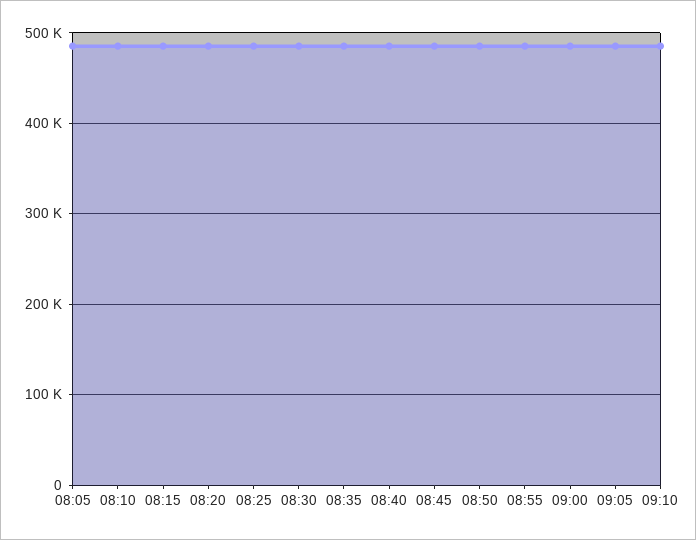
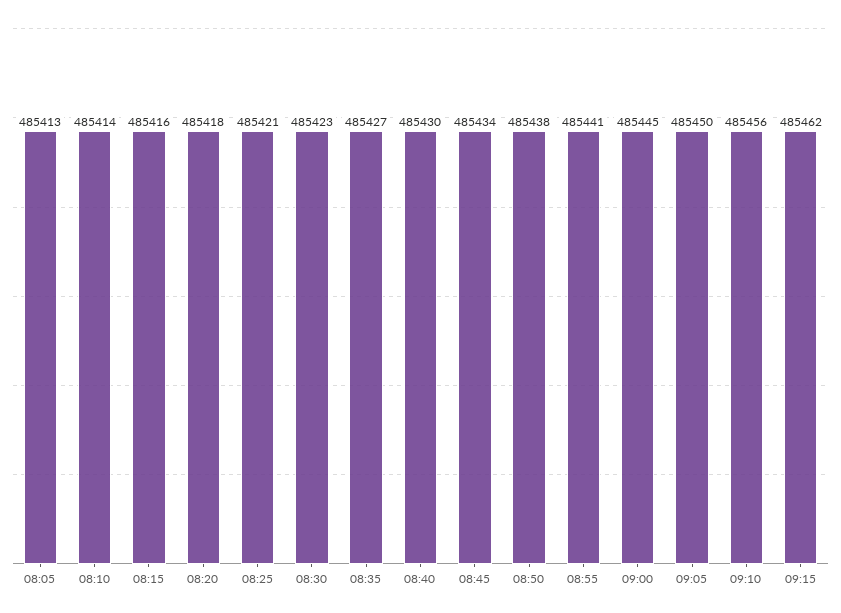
09:15: none -> 485462

